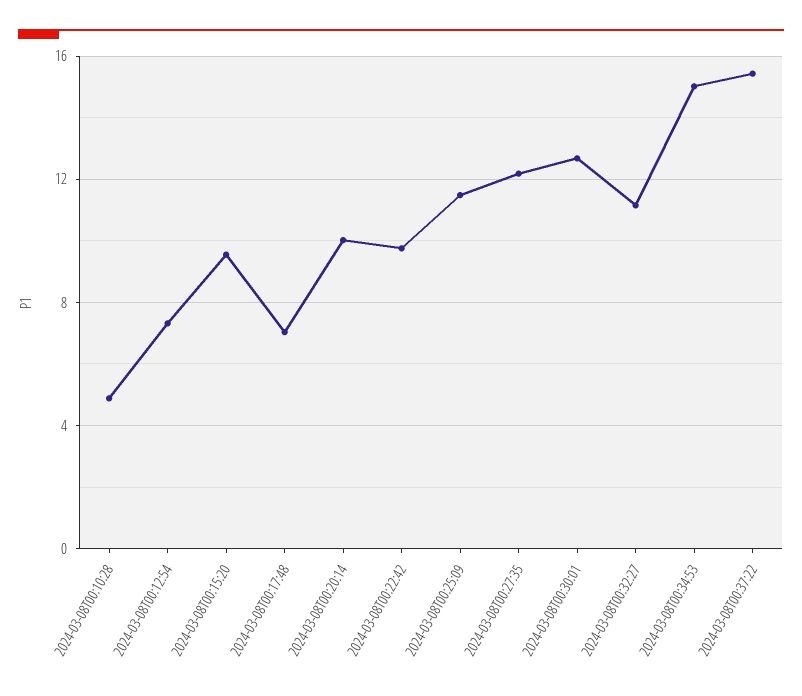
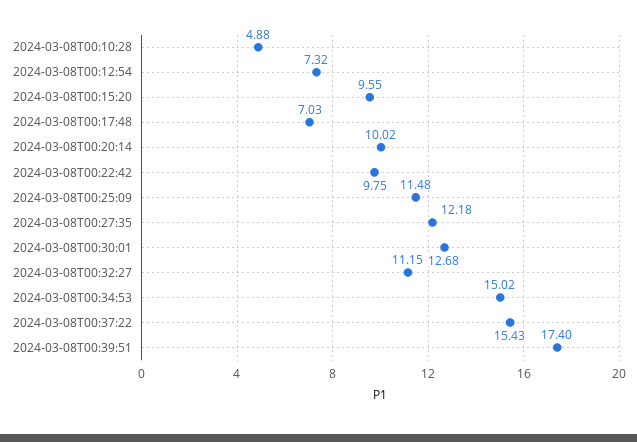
2024-03-08T00:39:51: none -> 17.4

